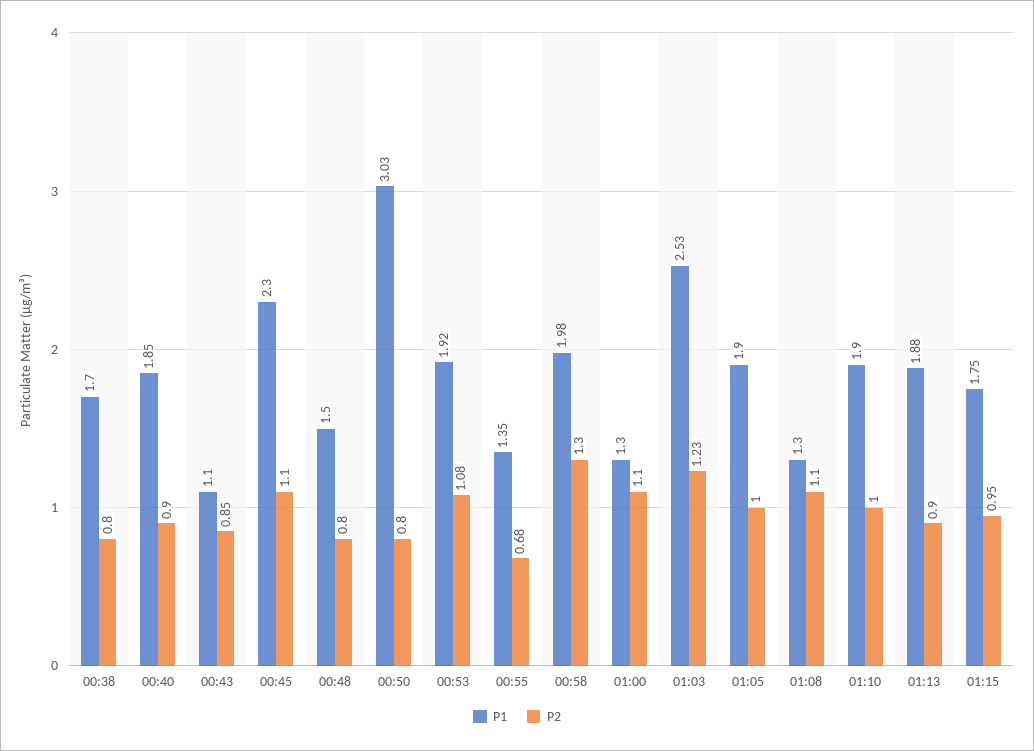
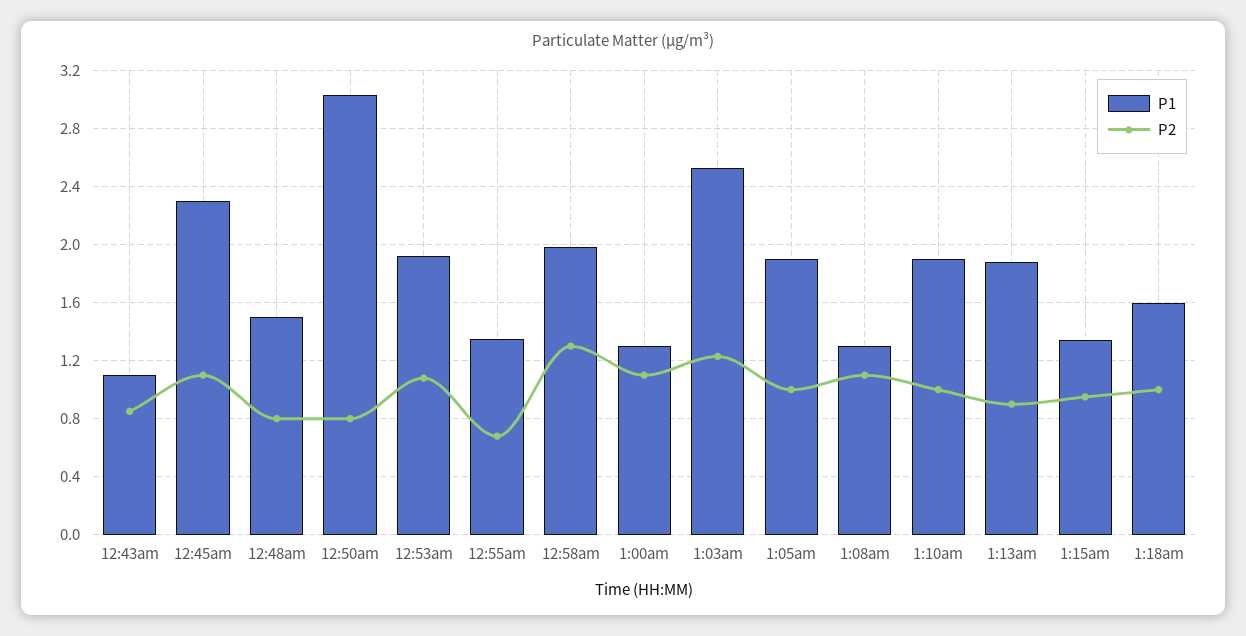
P1, 00:38: 1.7 -> none
P2, 00:38: 0.8 -> none
P1, 00:40: 1.85 -> none
P2, 00:40: 0.9 -> none
P1, 01:15: 1.75 -> 1.35
P1, 1:18am: none -> 1.6
P2, 1:18am: none -> 1

